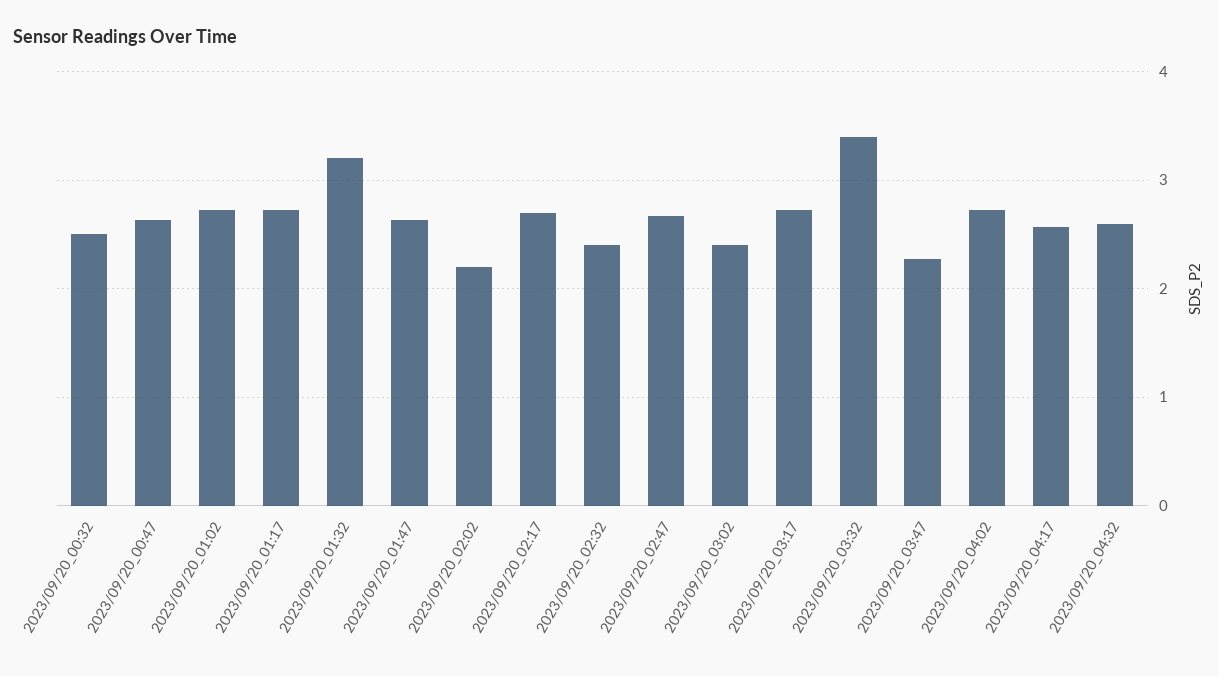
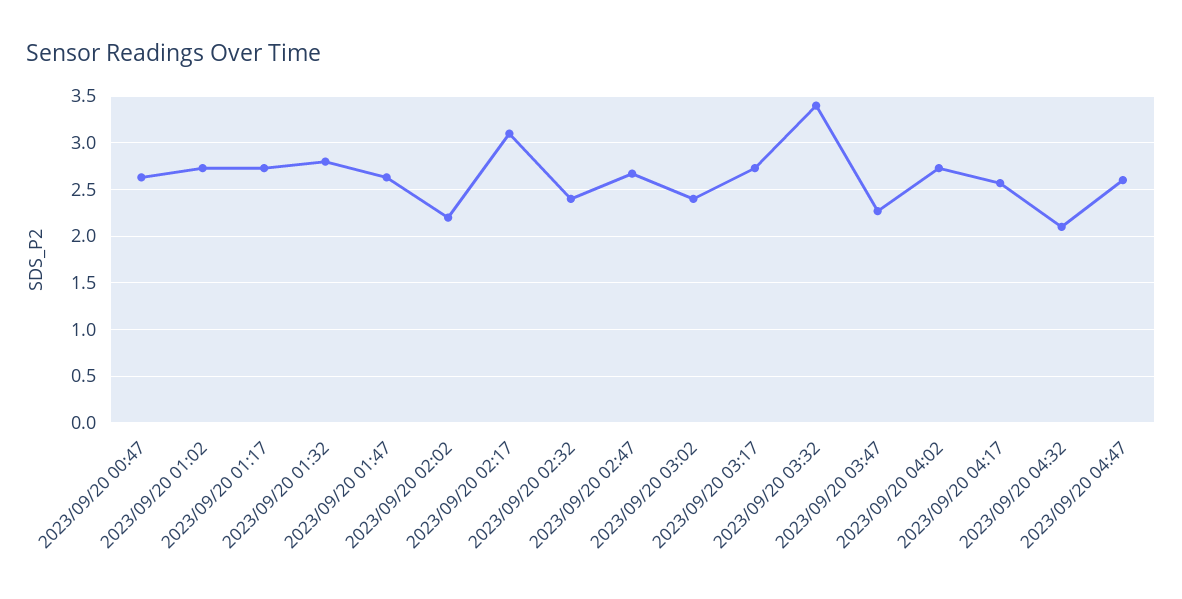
2023/09/20_00:32: 2.5 -> none
2023/09/20_01:32: 3.2 -> 2.8
2023/09/20_02:17: 2.7 -> 3.1
2023/09/20_04:32: 2.6 -> 2.1
2023/09/20 04:47: none -> 2.6

